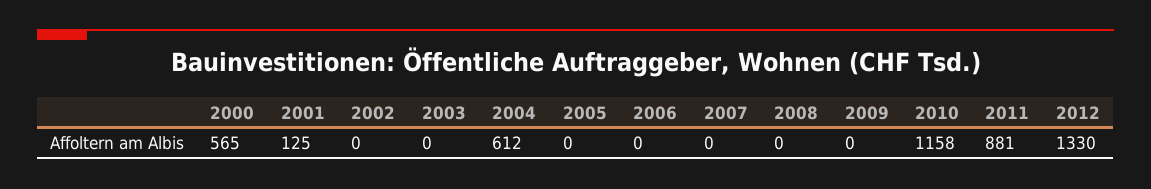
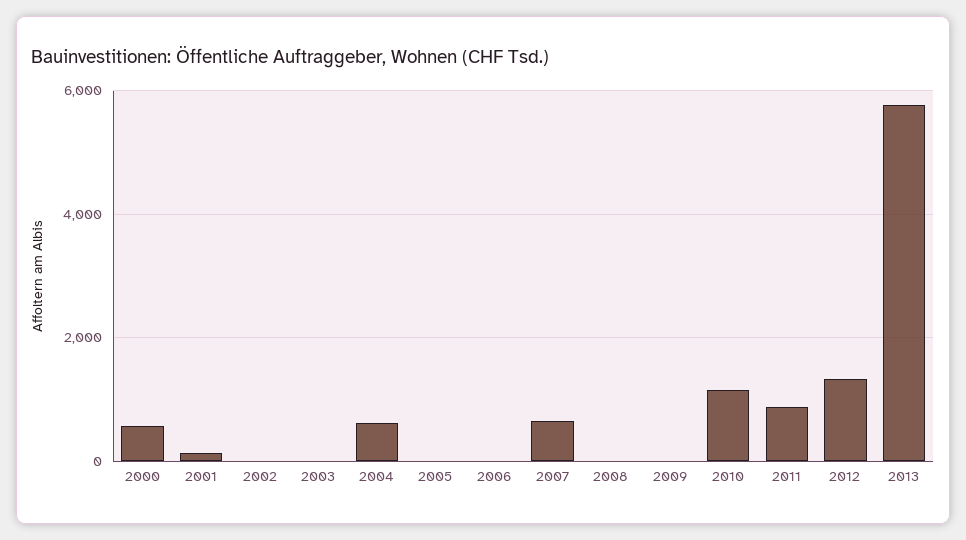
2007: 0 -> 600
2013: none -> 5800

